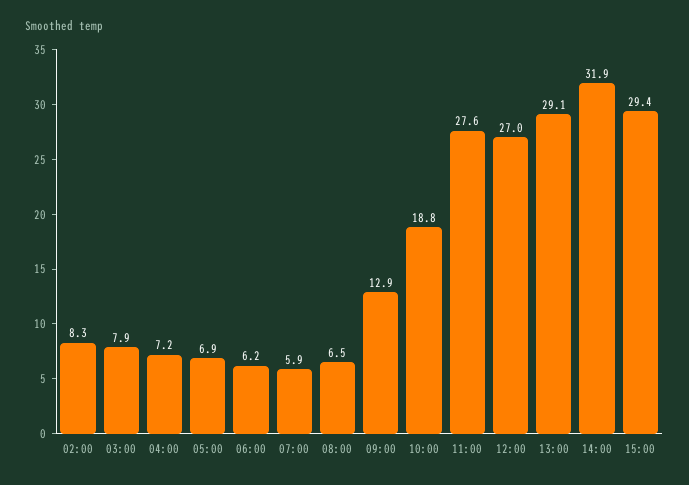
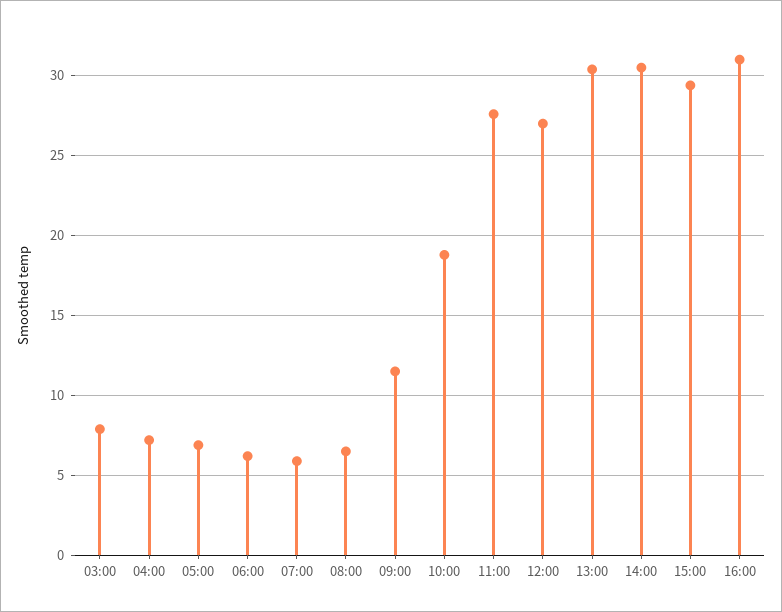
02:00: 8.3 -> none
09:00: 12.9 -> 11.5
13:00: 29.1 -> 30.5
14:00: 31.9 -> 30.5
16:00: none -> 31

